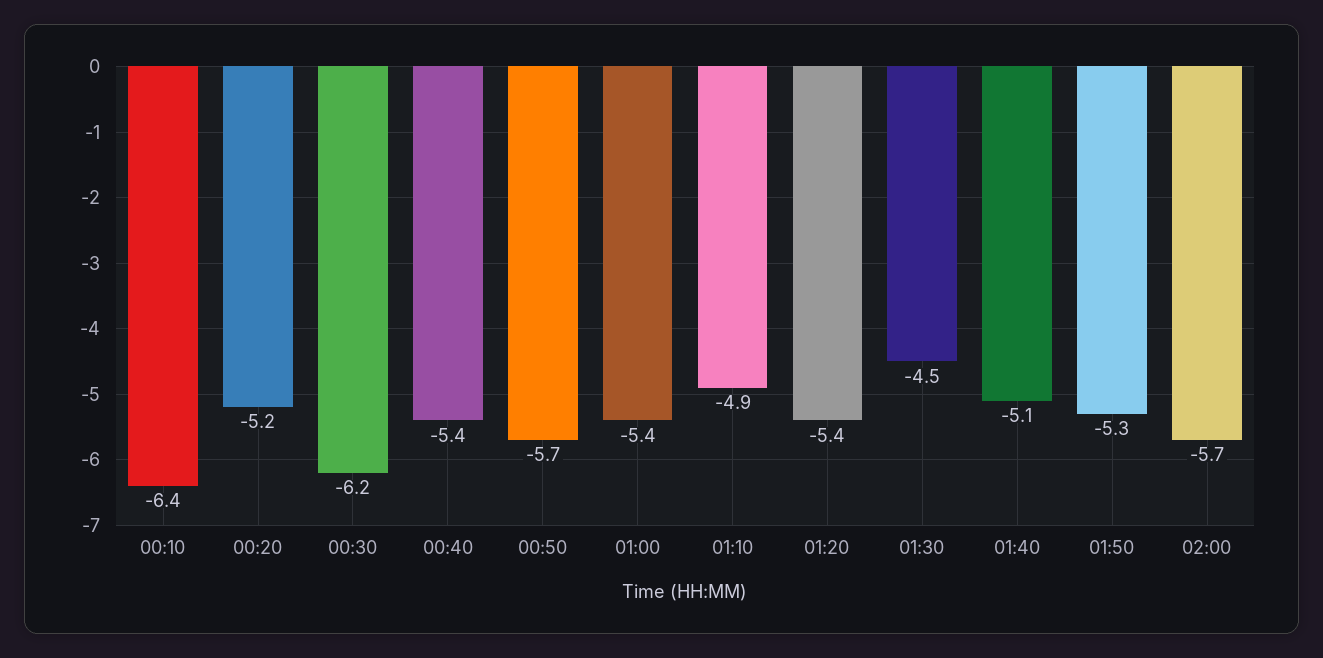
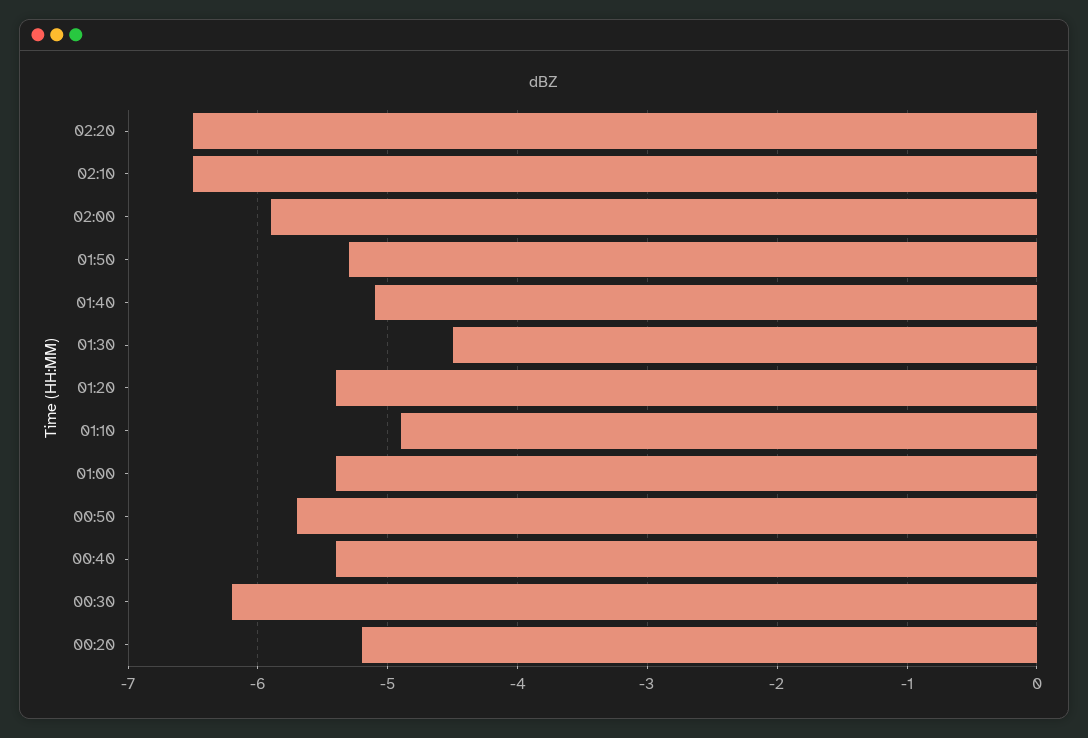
00:10: -6.4 -> none
02:00: -5.7 -> -5.9
02:20: none -> -6.5
02:10: none -> -6.5

